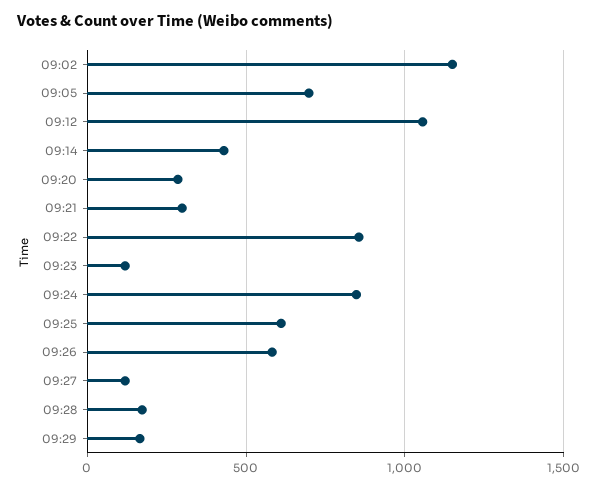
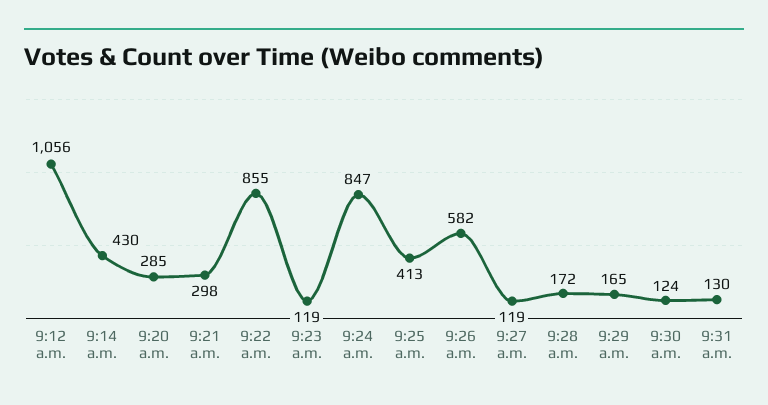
09:02: 1150 -> none
09:05: 700 -> none
09:25: 600 -> 413
9:30 a.m.: none -> 124
9:31 a.m.: none -> 130

